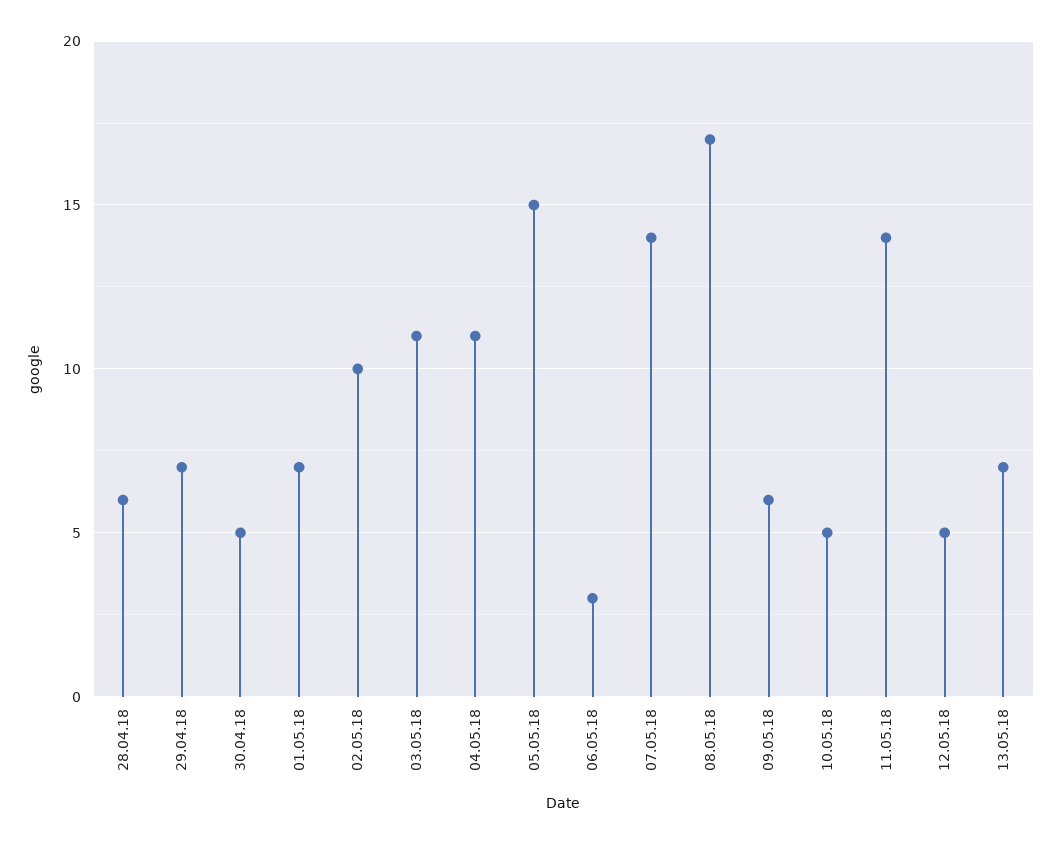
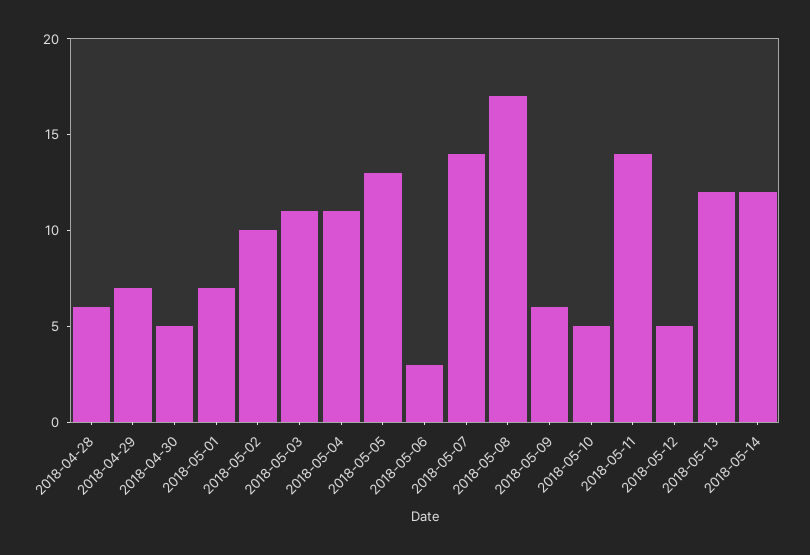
05.05.18: 15 -> 13
13.05.18: 7 -> 12
2018-05-14: none -> 12

